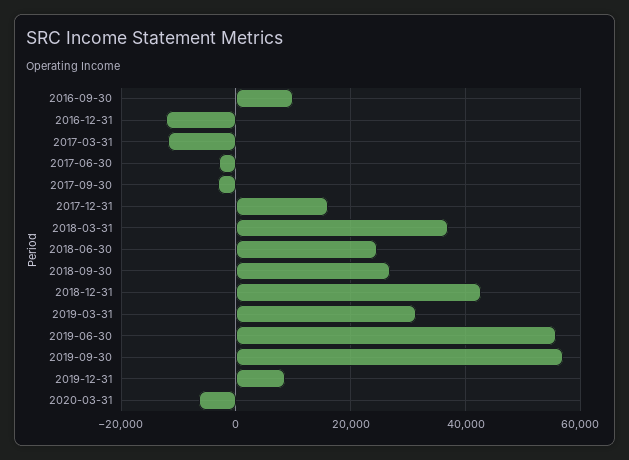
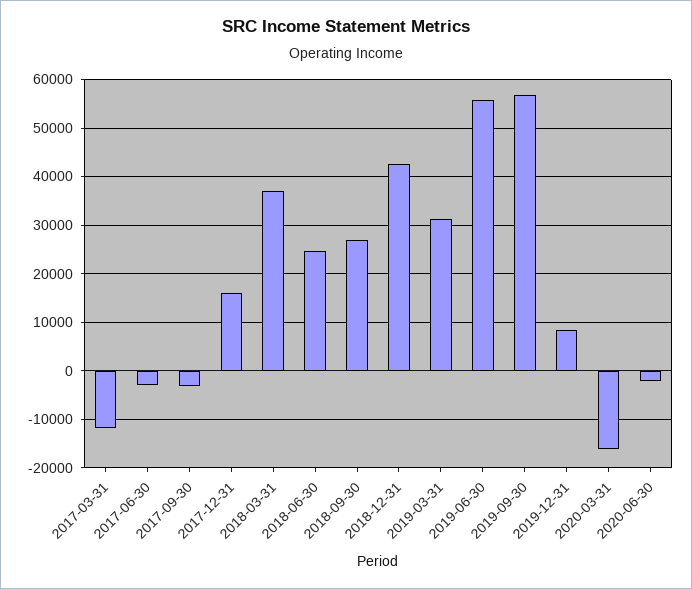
2016-09-30: 10000 -> none
2016-12-31: -12000 -> none
2020-03-31: -6000 -> -16000
2020-06-30: none -> -2000

